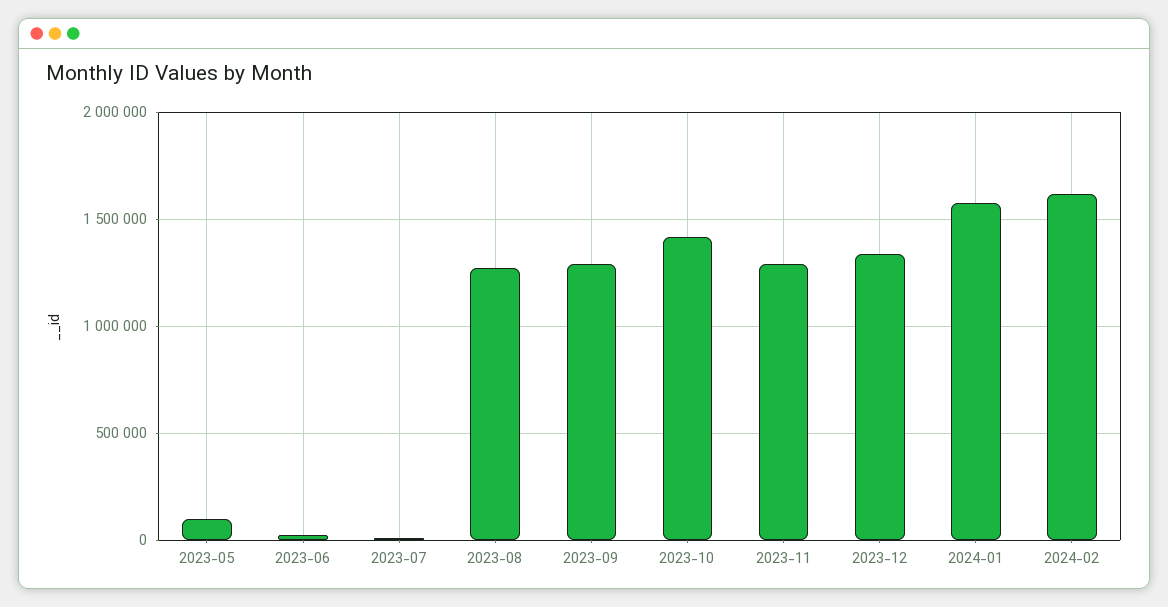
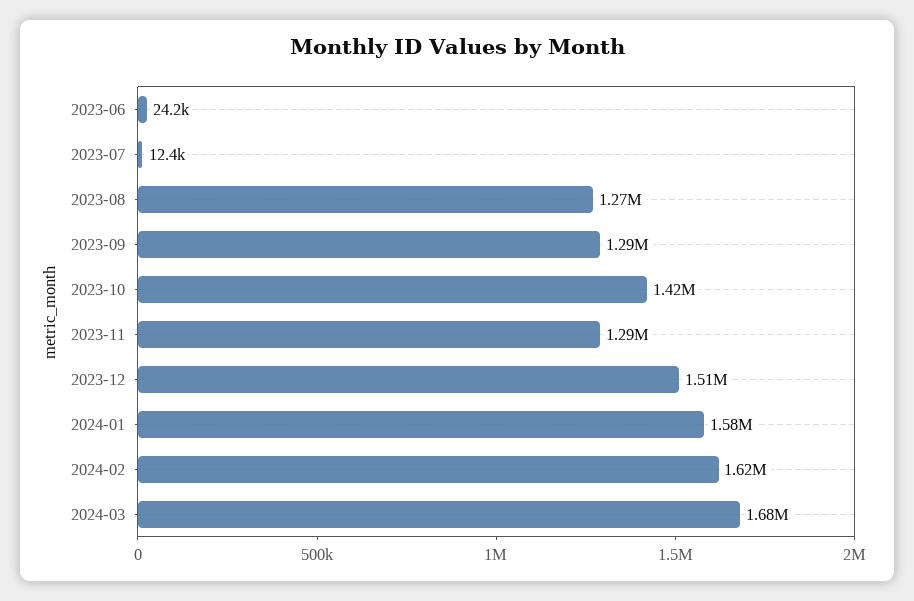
2023-05: 100000 -> none
2023-12: 1350000 -> 1510000
2024-03: none -> 1680000

